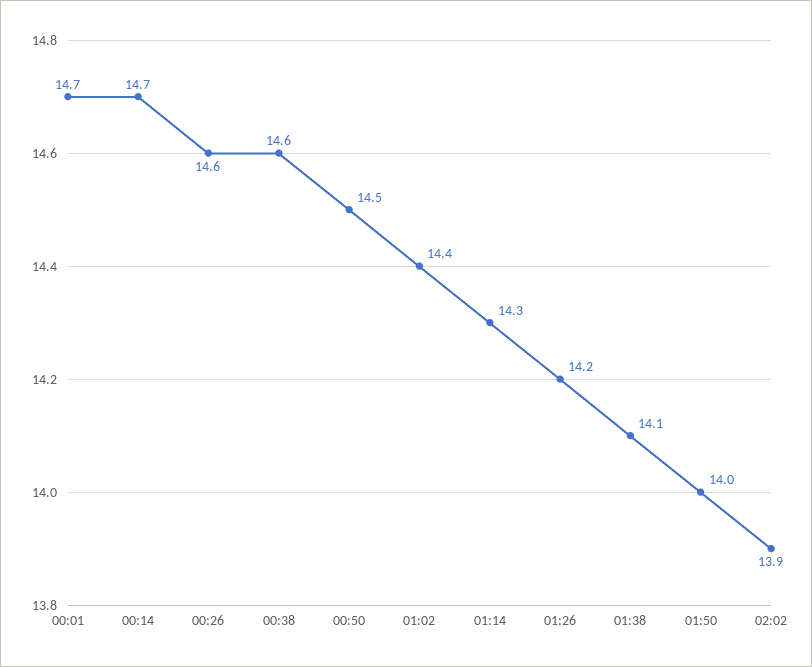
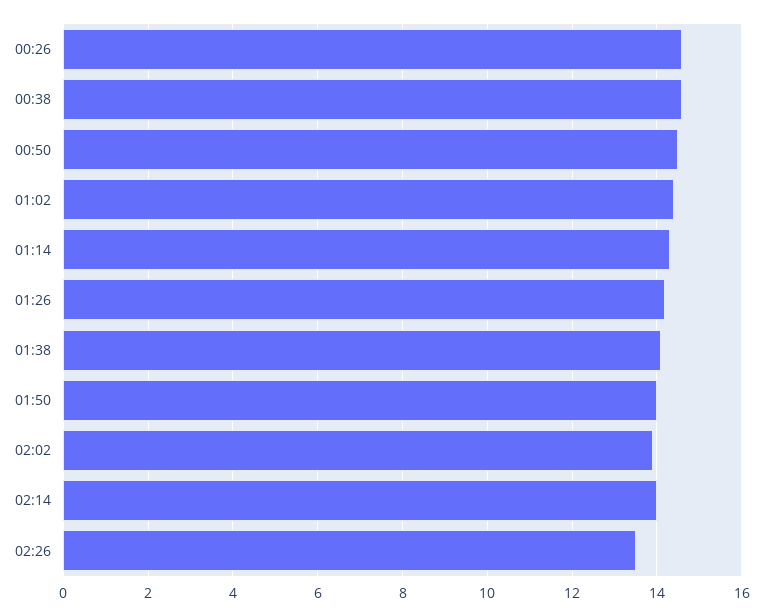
00:01: 14.7 -> none
00:14: 14.7 -> none
02:14: none -> 14
02:26: none -> 13.5

